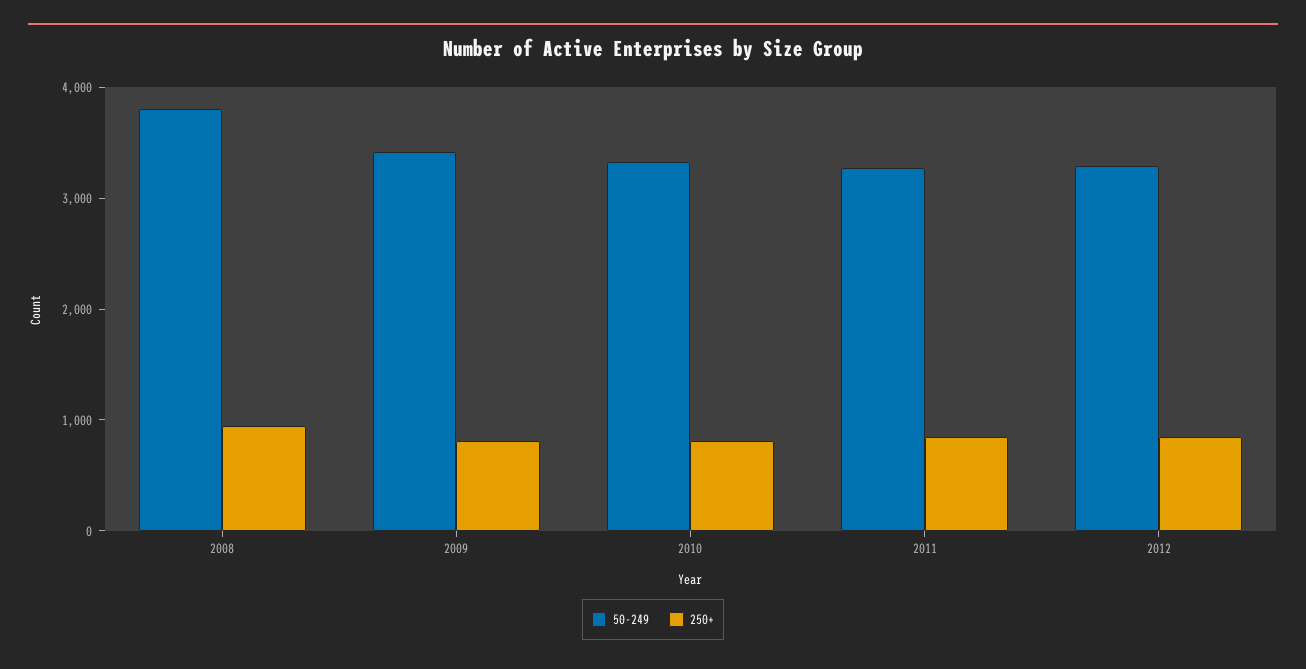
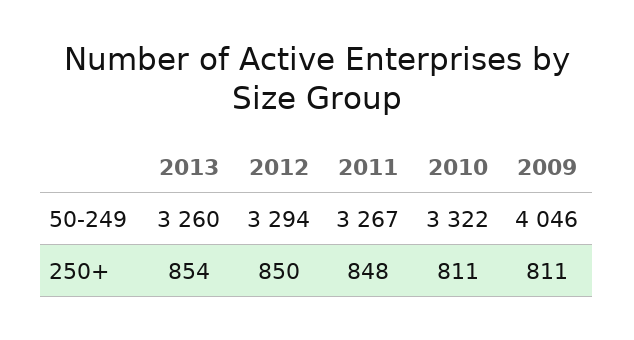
50-249, 2008: 3800 -> none
250+, 2008: 1000 -> none
50-249, 2009: 3400 -> 4046
50-249, 2013: none -> 3260
250+, 2013: none -> 854

